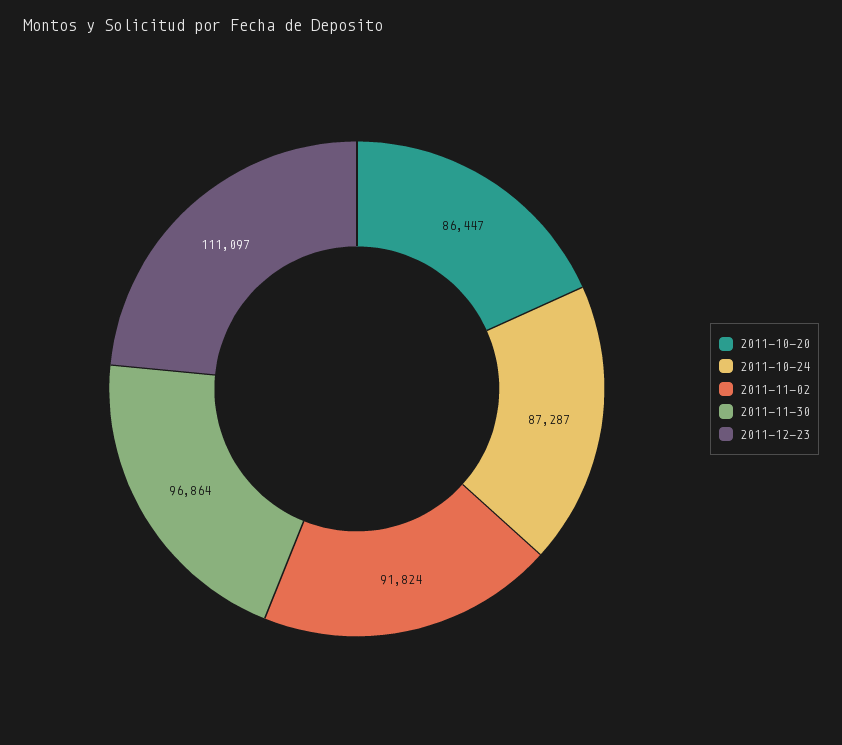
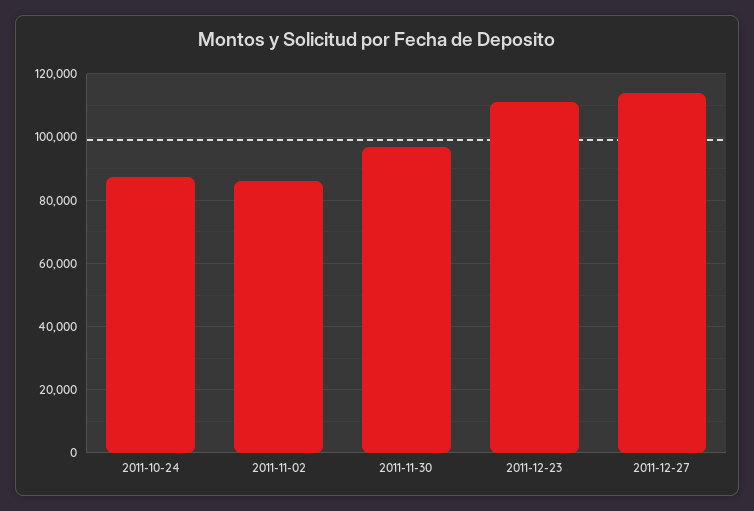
2011-10-20: 86447 -> none
2011-11-02: 91824 -> 86000
2011-12-27: none -> 114000

